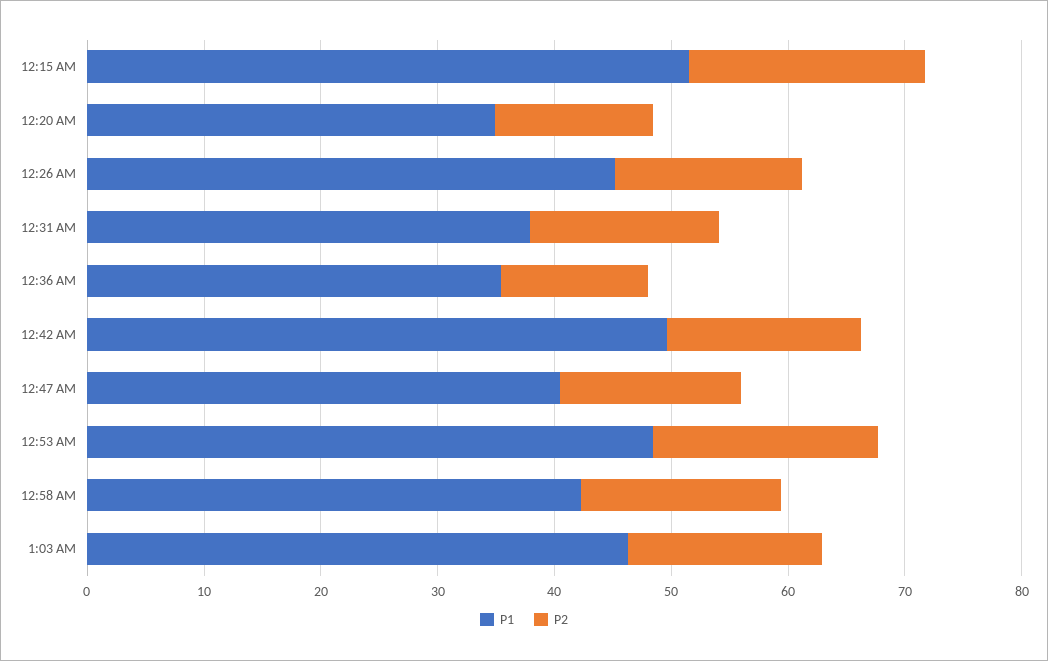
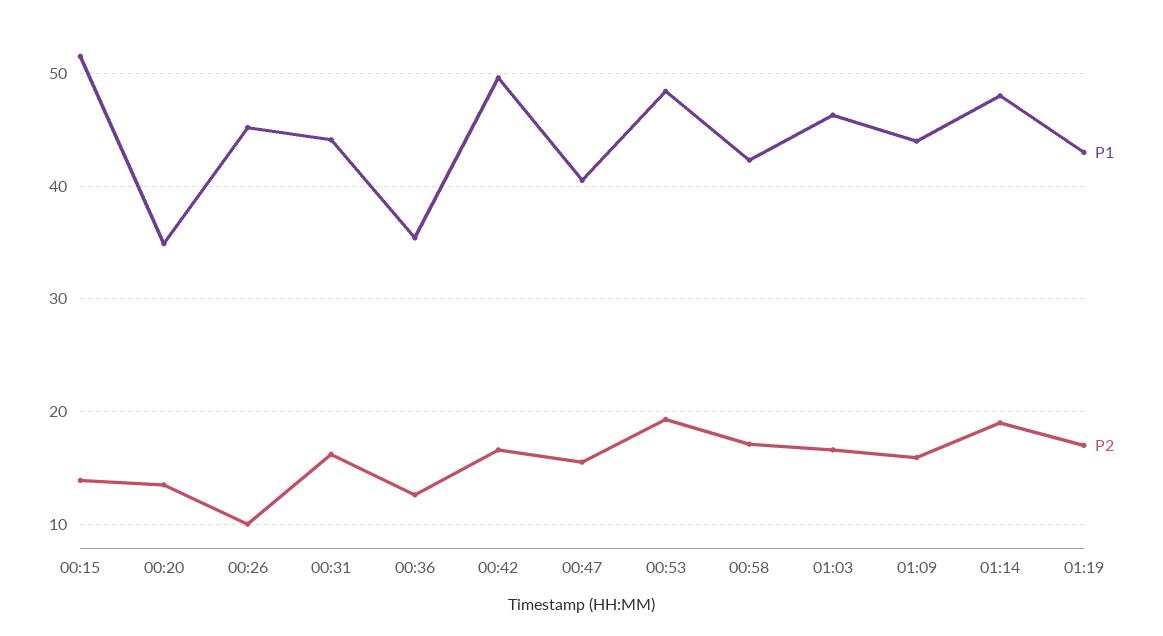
P2, 12:15 AM: 20 -> 14
P2, 12:26 AM: 16 -> 10
P1, 12:31 AM: 38 -> 44
P1, 01:09: none -> 44
P2, 01:09: none -> 16
P1, 01:14: none -> 48
P2, 01:14: none -> 19
P1, 01:19: none -> 43
P2, 01:19: none -> 17

